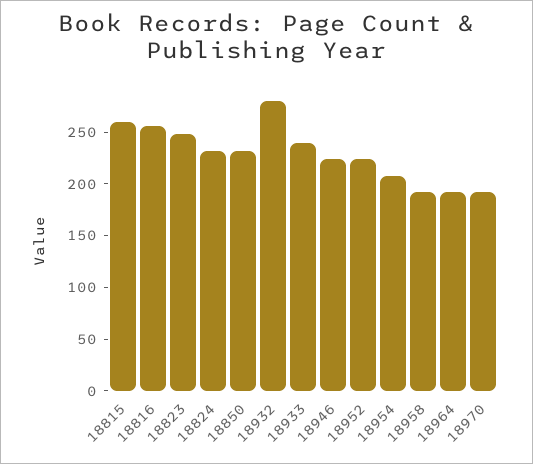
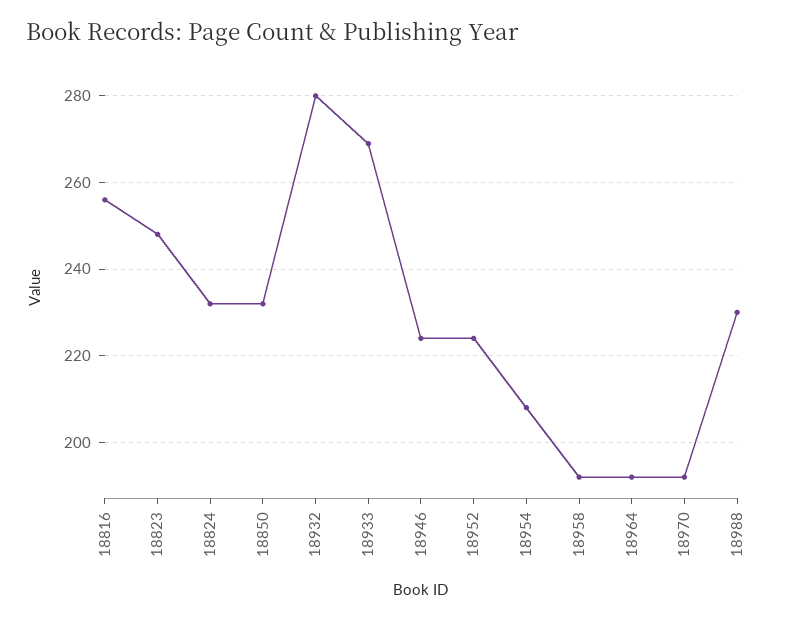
18815: 260 -> none
18933: 240 -> 270
18988: none -> 230

